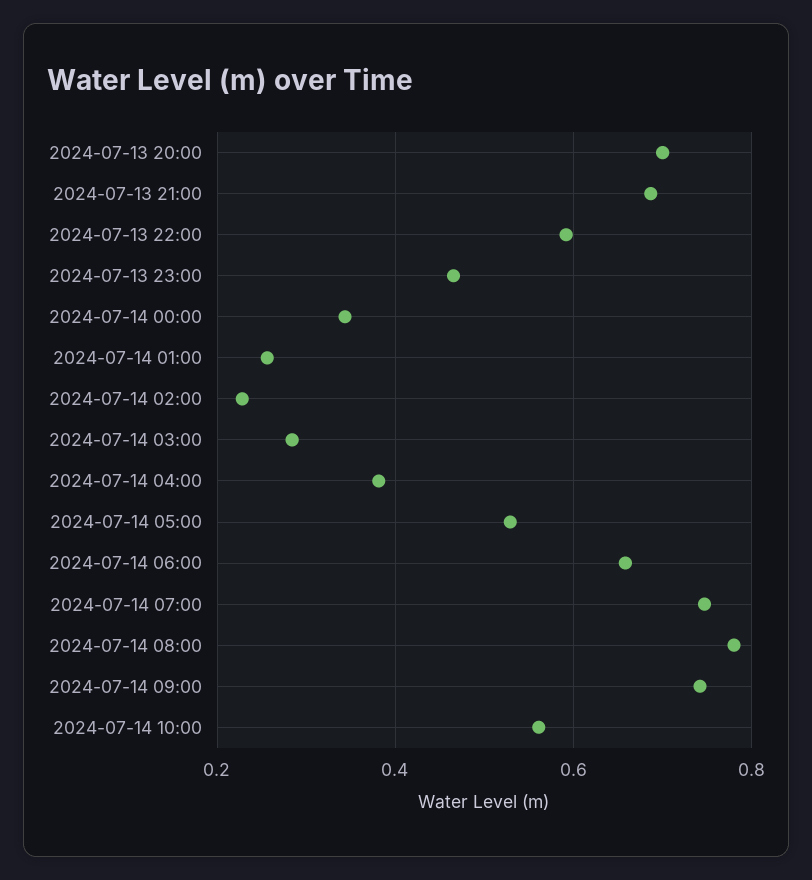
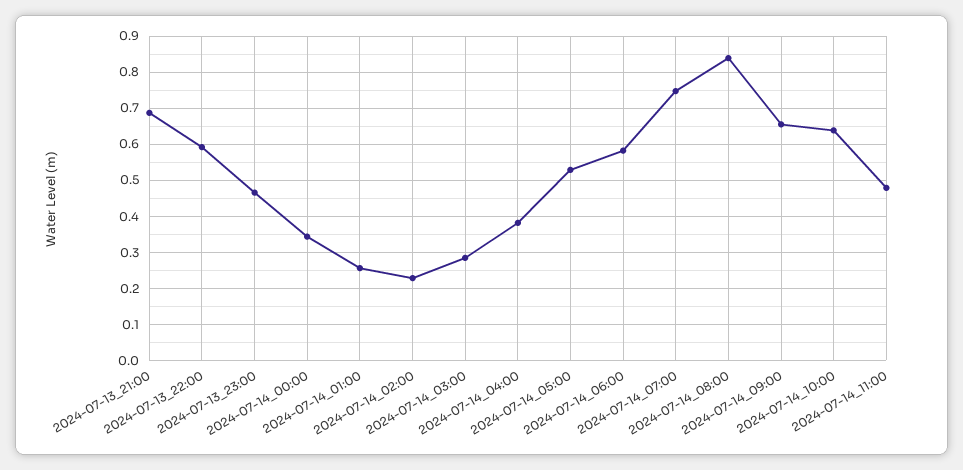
2024-07-13 20:00: 0.7 -> none
2024-07-14 06:00: 0.66 -> 0.58
2024-07-14 08:00: 0.78 -> 0.84
2024-07-14 09:00: 0.74 -> 0.66
2024-07-14 10:00: 0.56 -> 0.64
2024-07-14_11:00: none -> 0.48

